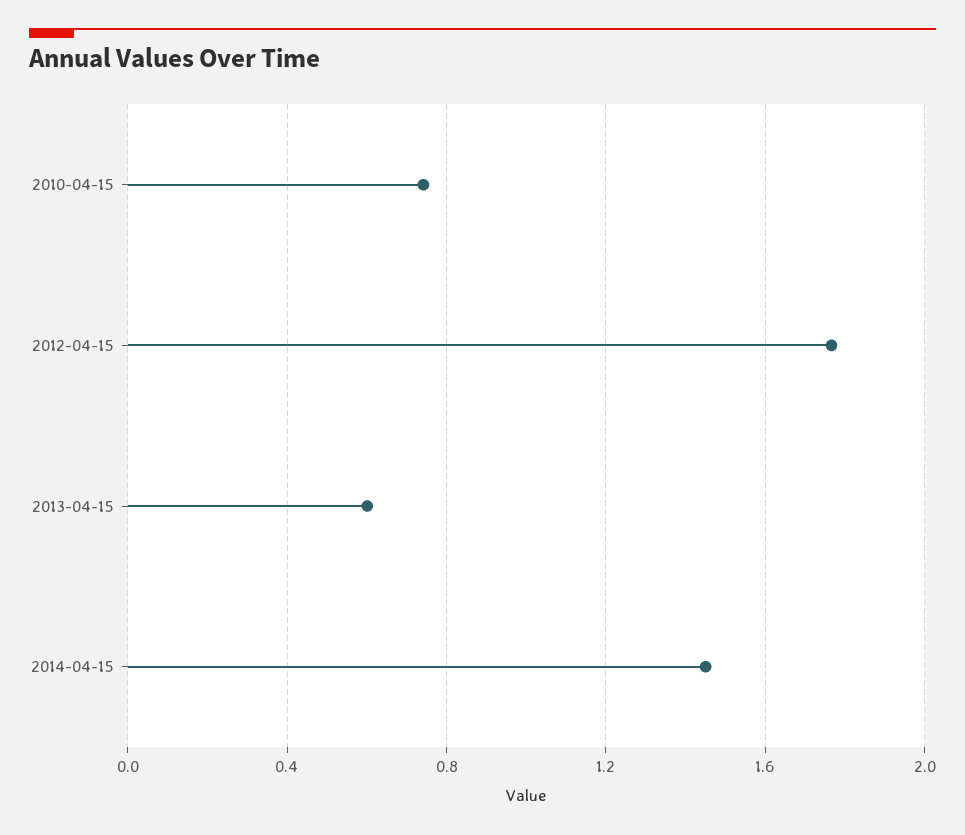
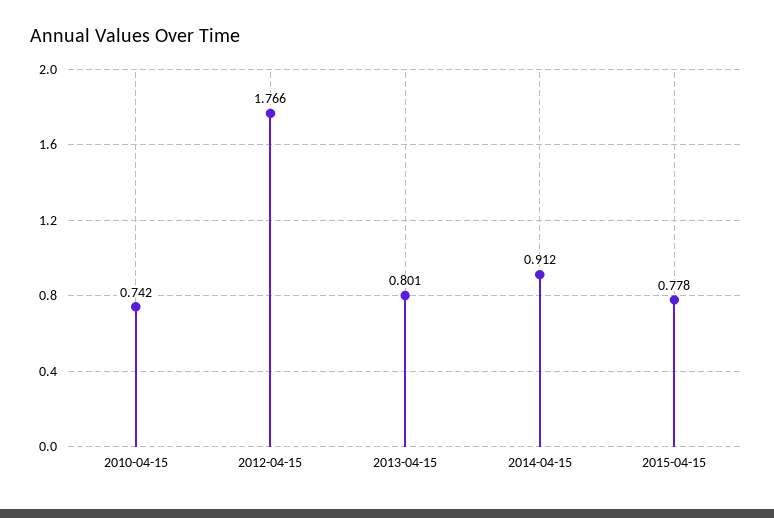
2013-04-15: 0.6 -> 0.801
2014-04-15: 1.45 -> 0.912
2015-04-15: none -> 0.778

